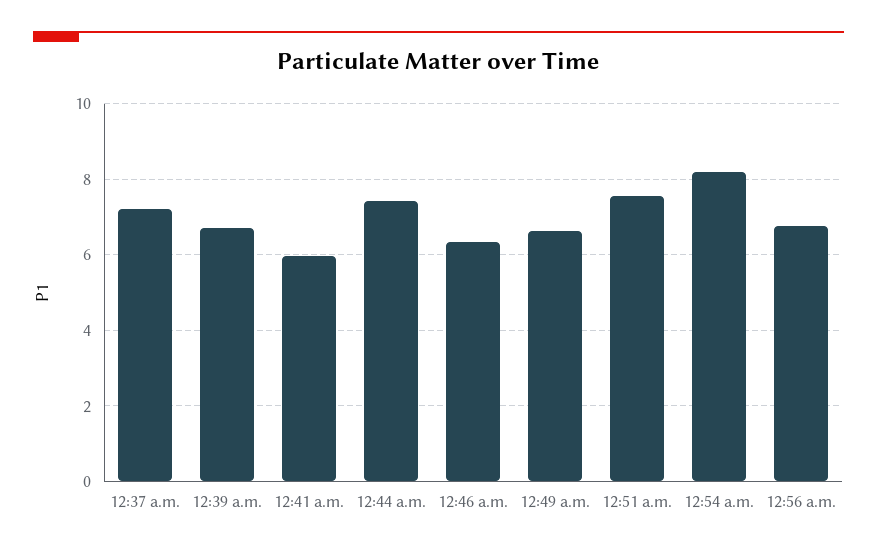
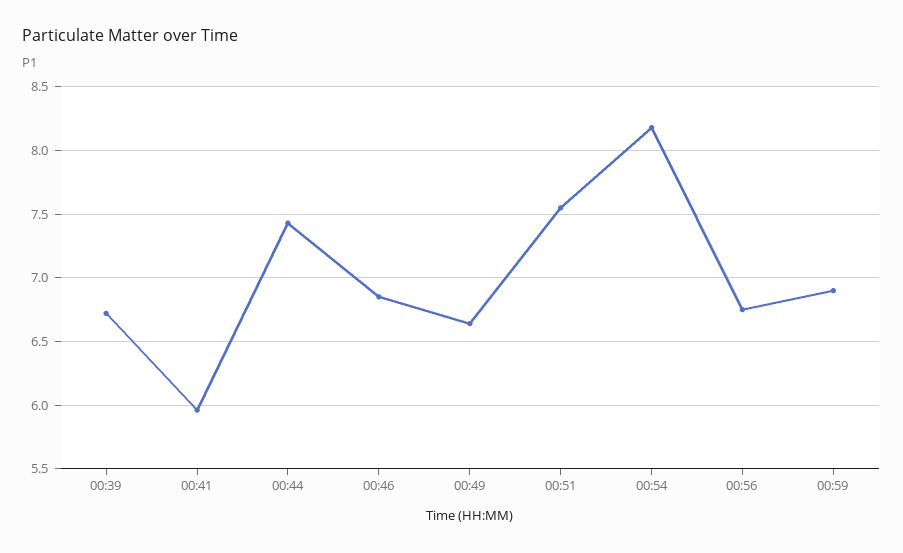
12:37 a.m.: 7.2 -> none
12:46 a.m.: 6.4 -> 6.85
00:59: none -> 6.9

